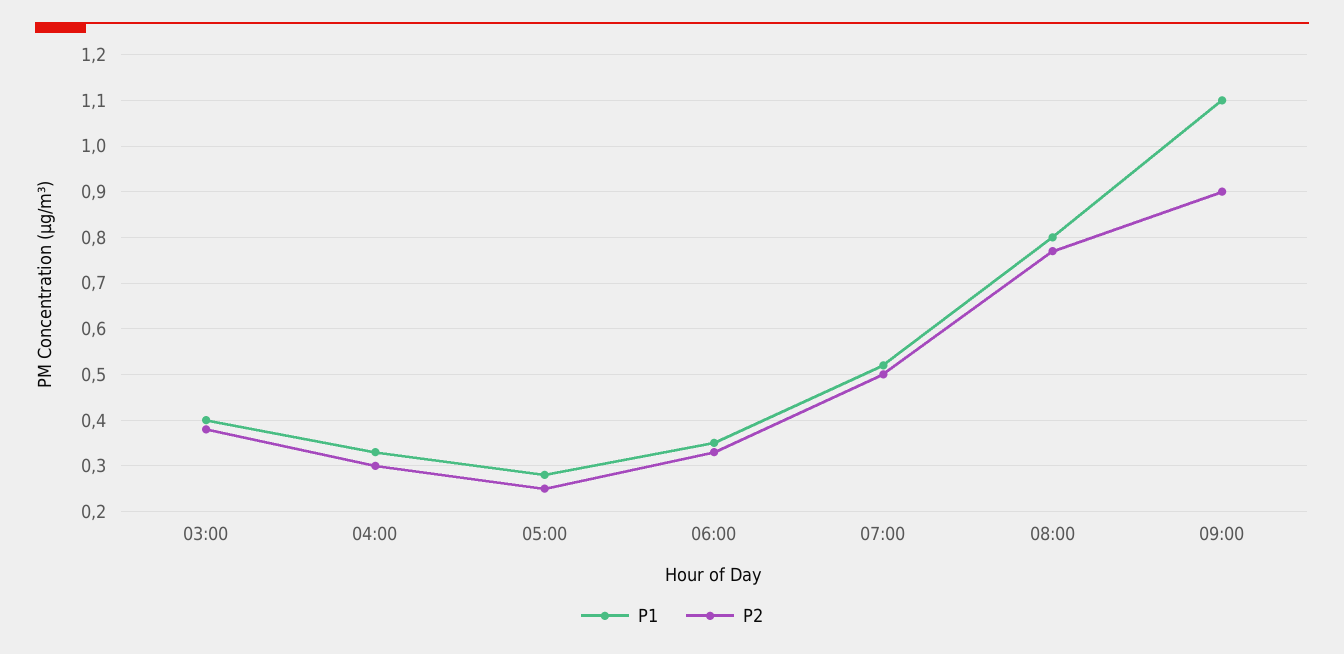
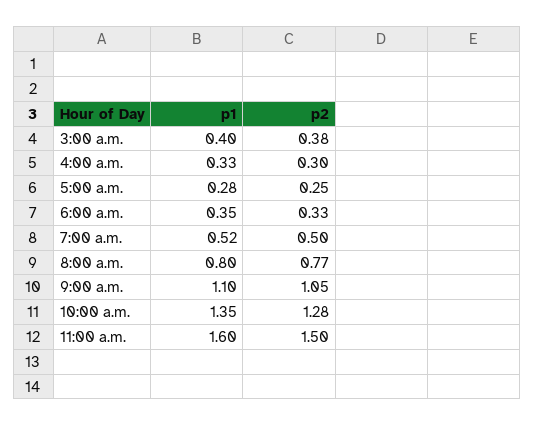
P2, 09:00: 0.9 -> 1.05
P1, 10:00 a.m.: none -> 1.35
P2, 10:00 a.m.: none -> 1.28
P1, 11:00 a.m.: none -> 1.6
P2, 11:00 a.m.: none -> 1.5

